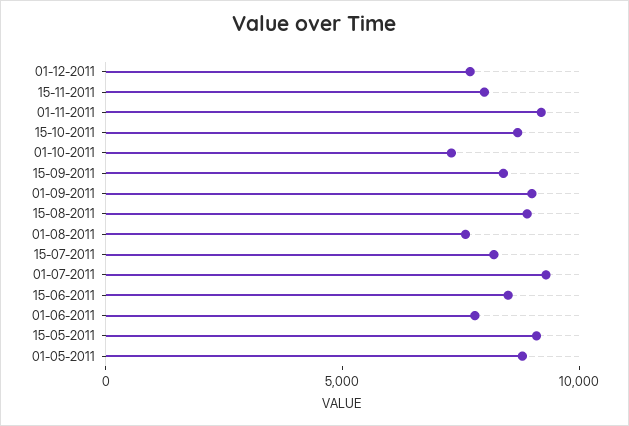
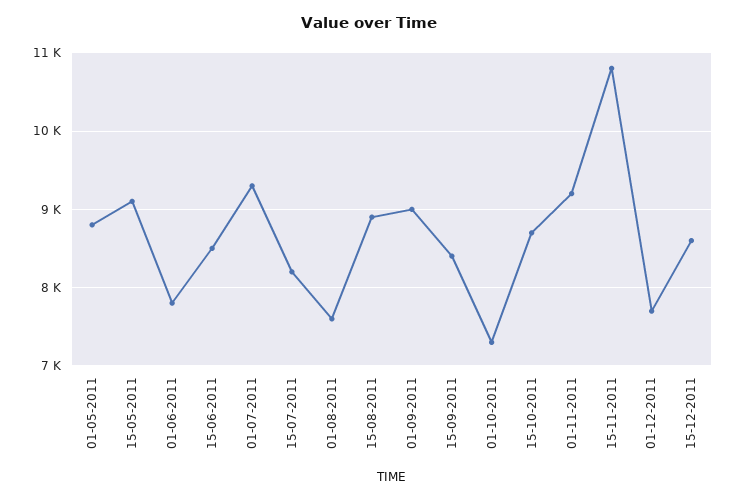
15-11-2011: 8000 -> 10800
15-12-2011: none -> 8600

